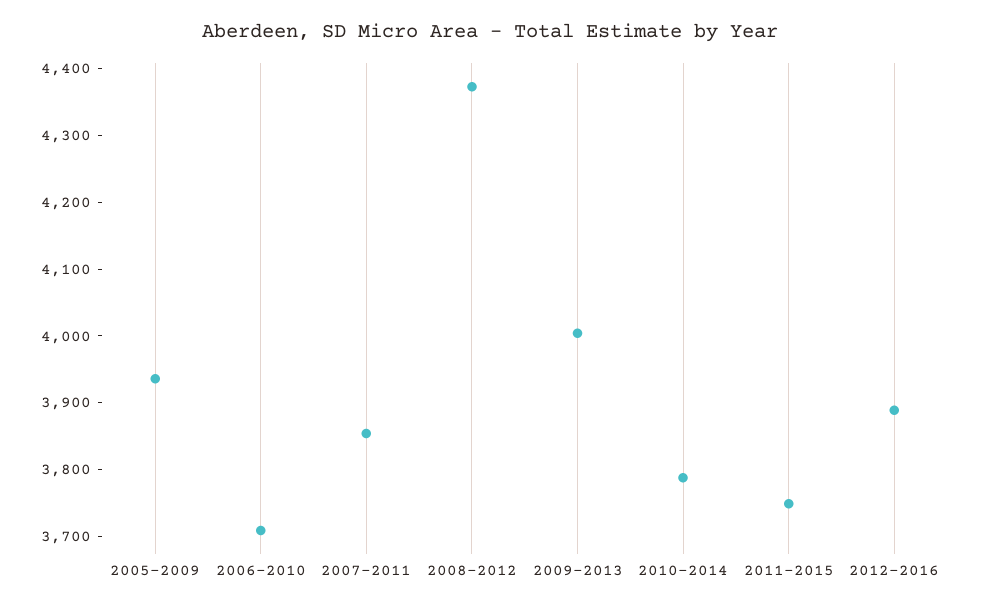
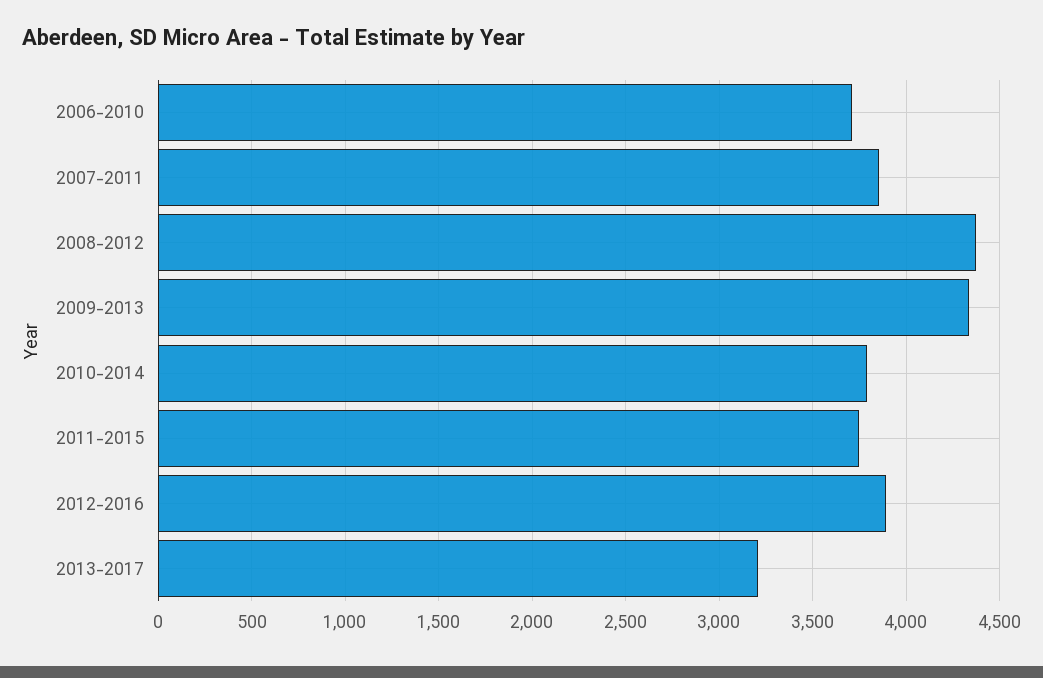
2005-2009: 3940 -> none
2009-2013: 4000 -> 4350
2013-2017: none -> 3200

